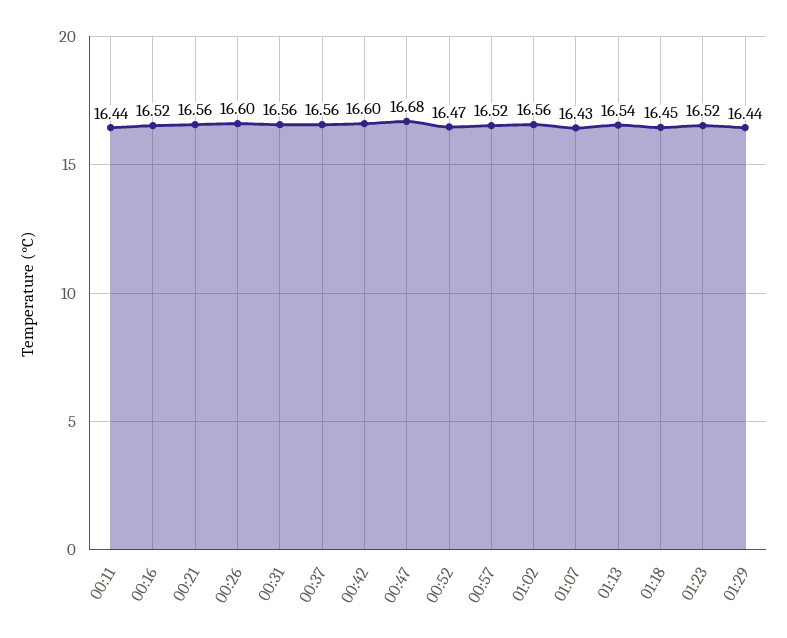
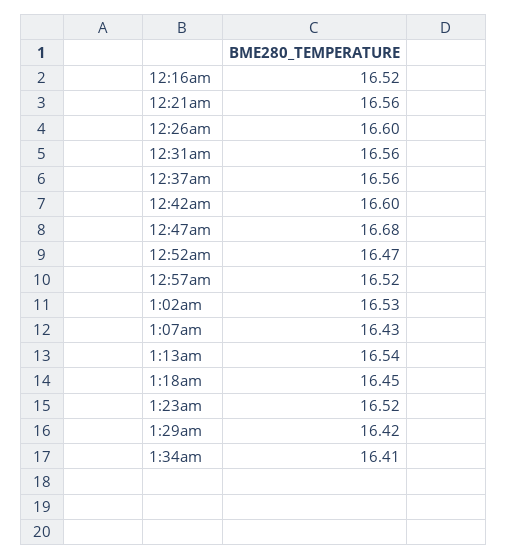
00:11: 16.44 -> none
01:02: 16.56 -> 16.53
01:29: 16.44 -> 16.42
1:34am: none -> 16.41

